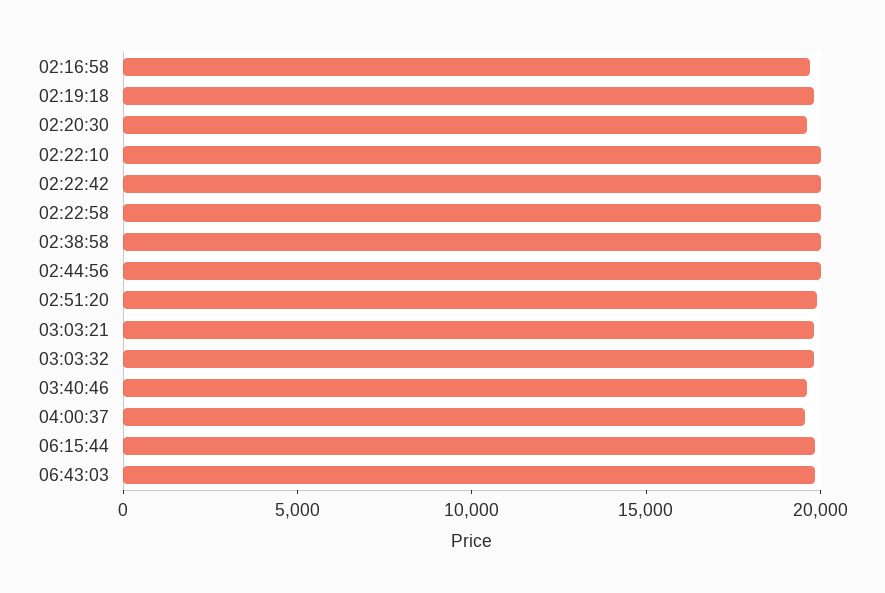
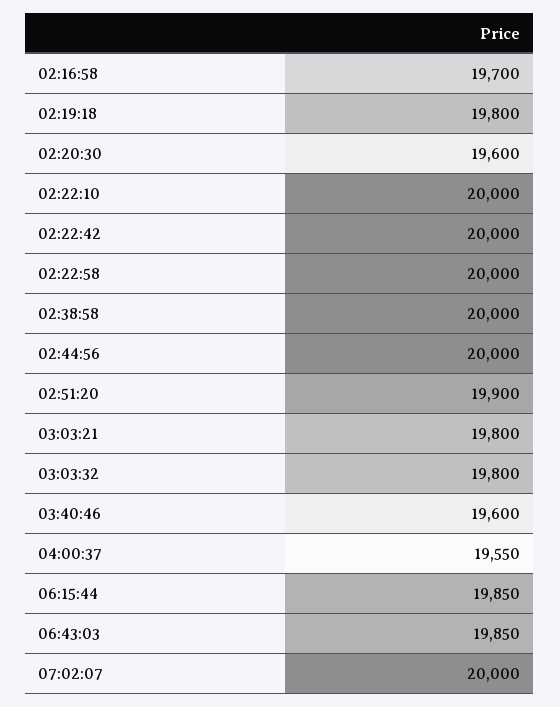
07:02:07: none -> 20000

